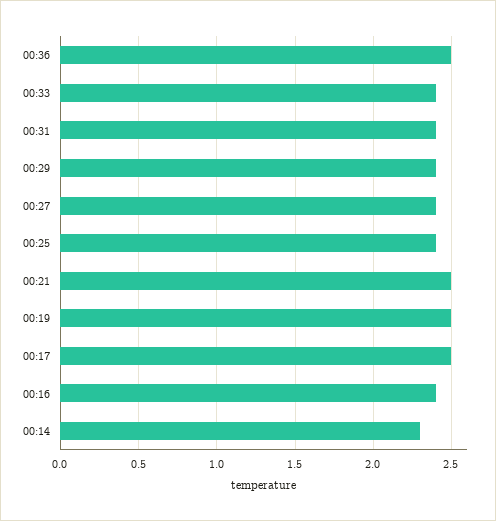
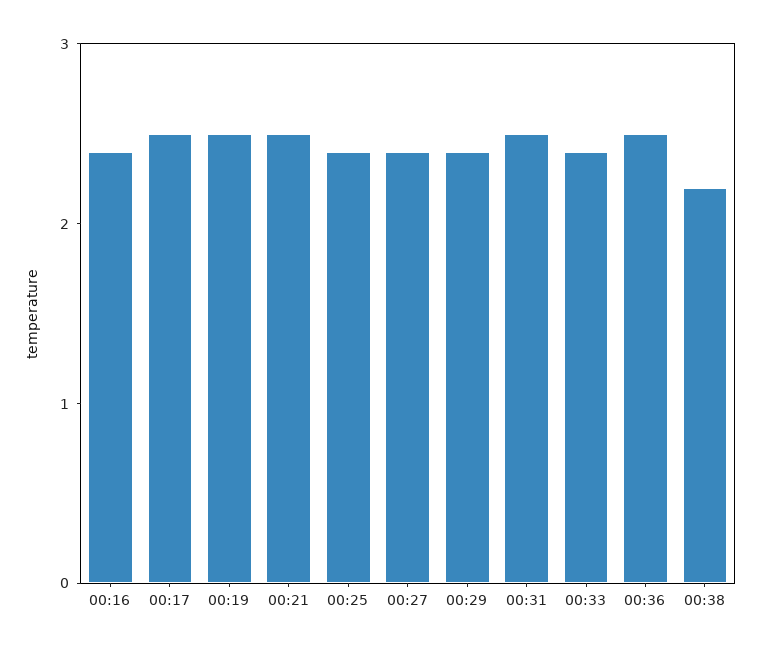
00:31: 2.4 -> 2.5
00:14: 2.3 -> none
00:38: none -> 2.2

